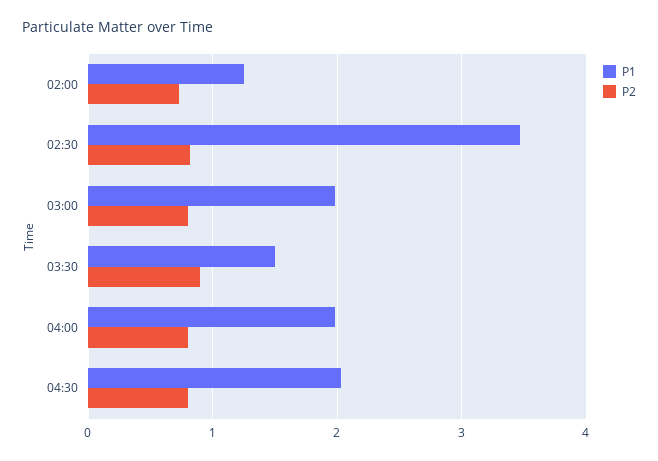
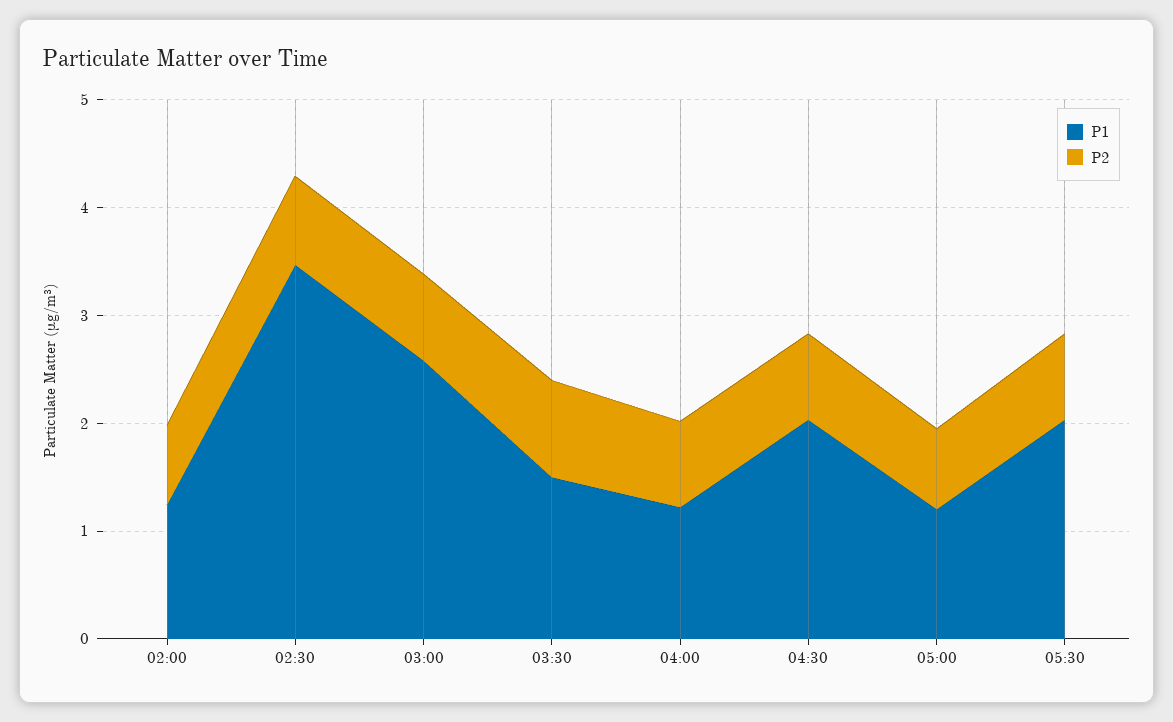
P1, 03:00: 2 -> 2.6
P1, 04:00: 2 -> 1.2
P1, 05:00: none -> 1.2
P2, 05:00: none -> 0.8
P1, 05:30: none -> 2
P2, 05:30: none -> 0.8

